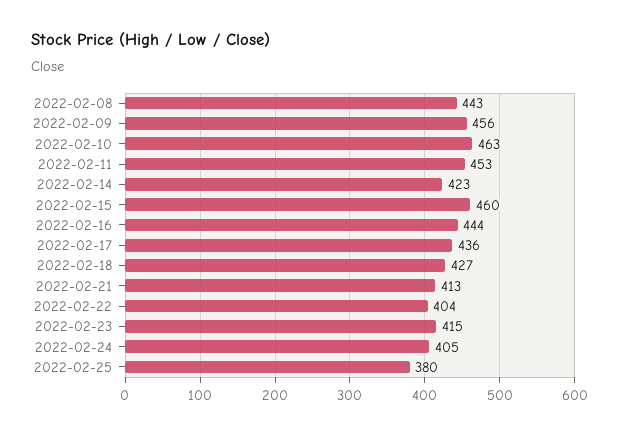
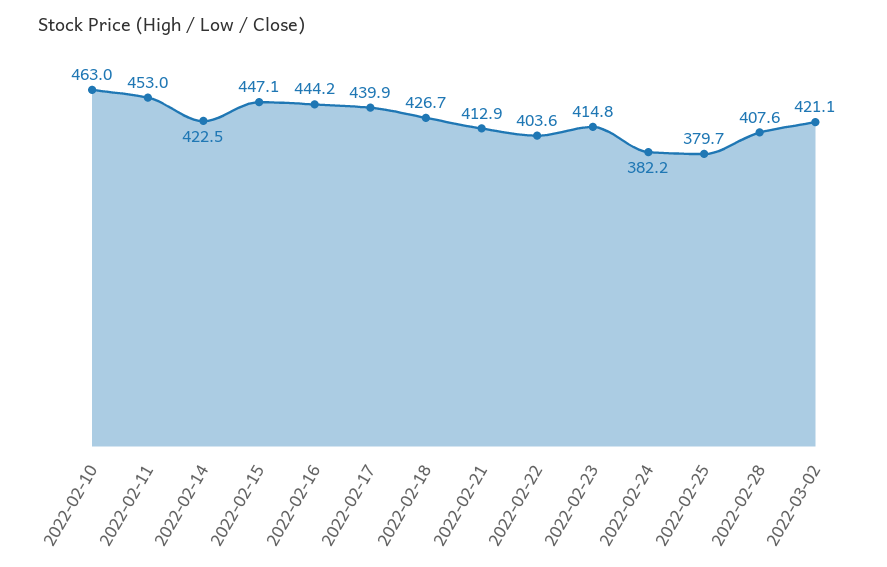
2022-02-08: 443 -> none
2022-02-09: 456 -> none
2022-02-15: 460 -> 447.1
2022-02-17: 436 -> 439.9
2022-02-24: 405 -> 382.2
2022-02-28: none -> 407.6
2022-03-02: none -> 421.1

